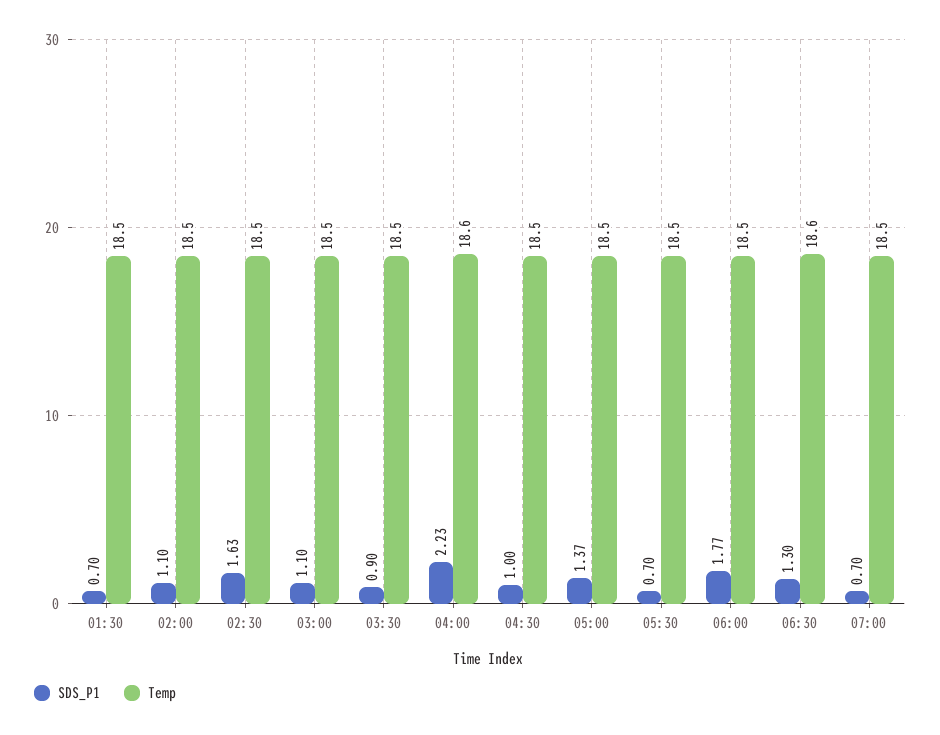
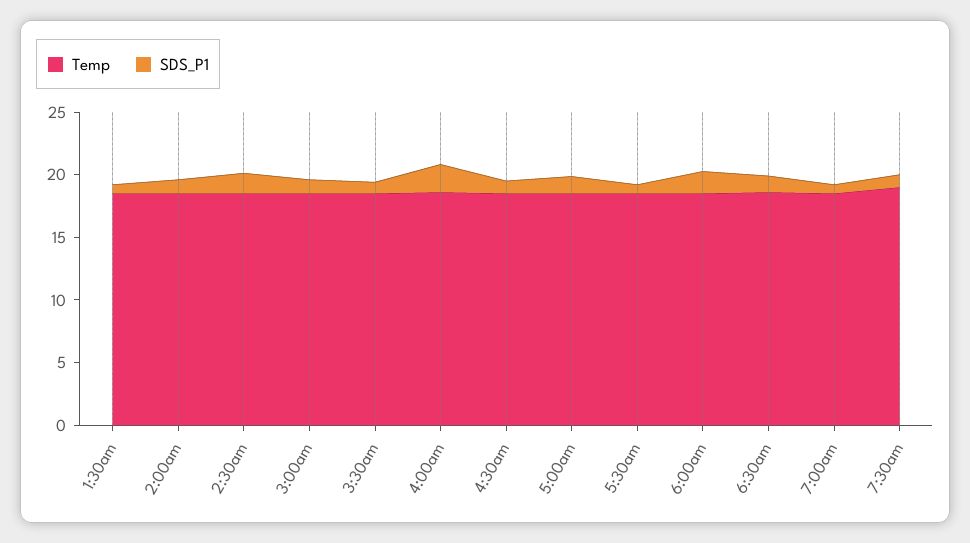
Temp, 7:30am: none -> 19
SDS_P1, 7:30am: none -> 1

